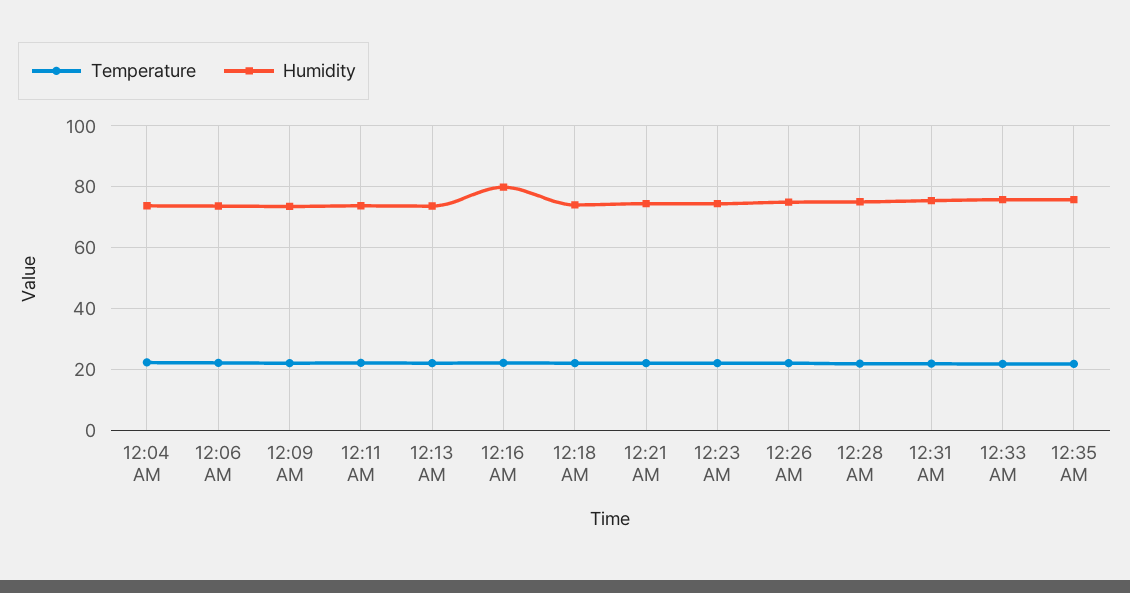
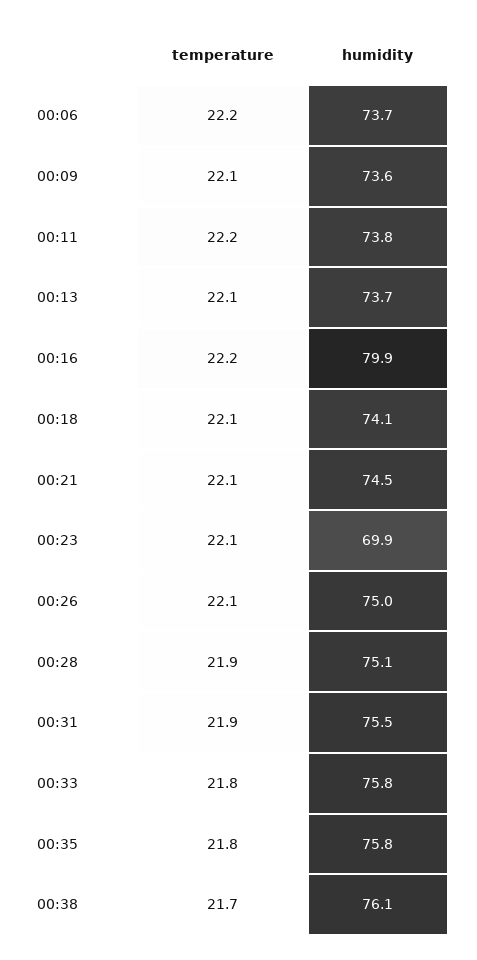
Temperature, 12:04 AM: 22 -> none
Humidity, 12:04 AM: 74 -> none
Humidity, 12:23 AM: 74 -> 69.9
Temperature, 00:38: none -> 21.7
Humidity, 00:38: none -> 76.1

